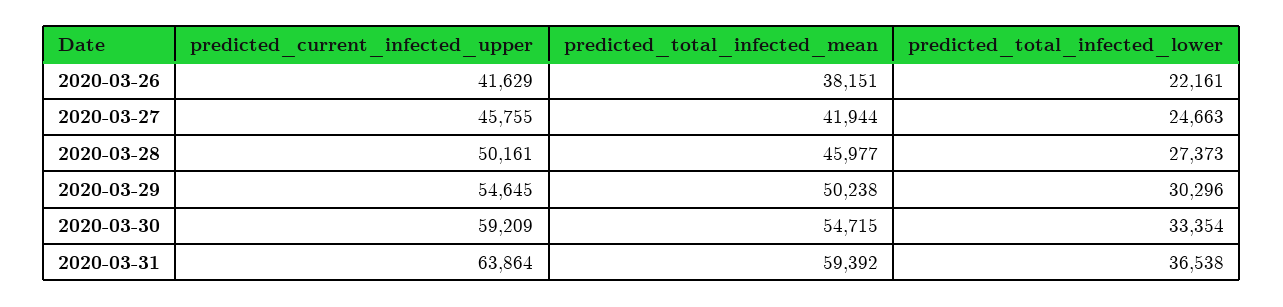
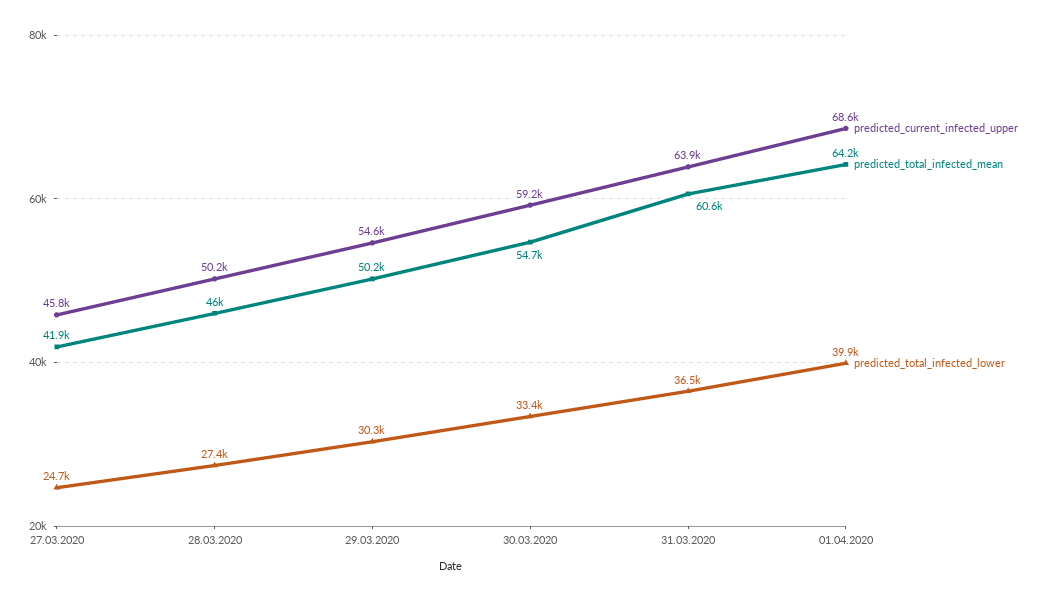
predicted_current_infected_upper, 2020-03-26: 41629 -> none
predicted_total_infected_mean, 2020-03-26: 38151 -> none
predicted_total_infected_lower, 2020-03-26: 22161 -> none
predicted_total_infected_mean, 2020-03-31: 59392 -> 60600
predicted_current_infected_upper, 01.04.2020: none -> 68600
predicted_total_infected_mean, 01.04.2020: none -> 64200
predicted_total_infected_lower, 01.04.2020: none -> 39900

